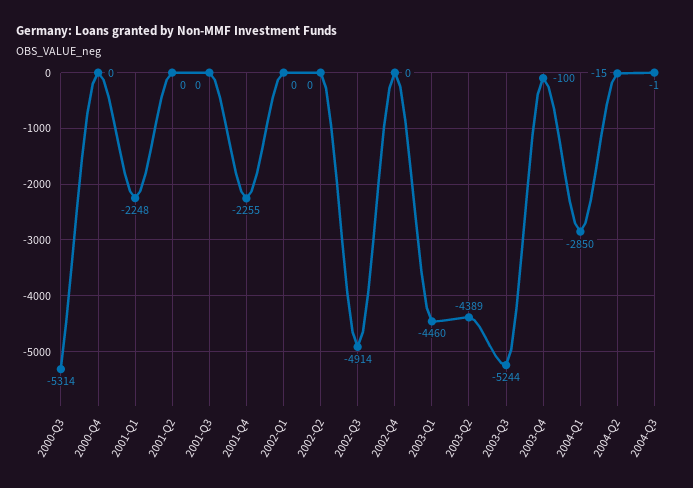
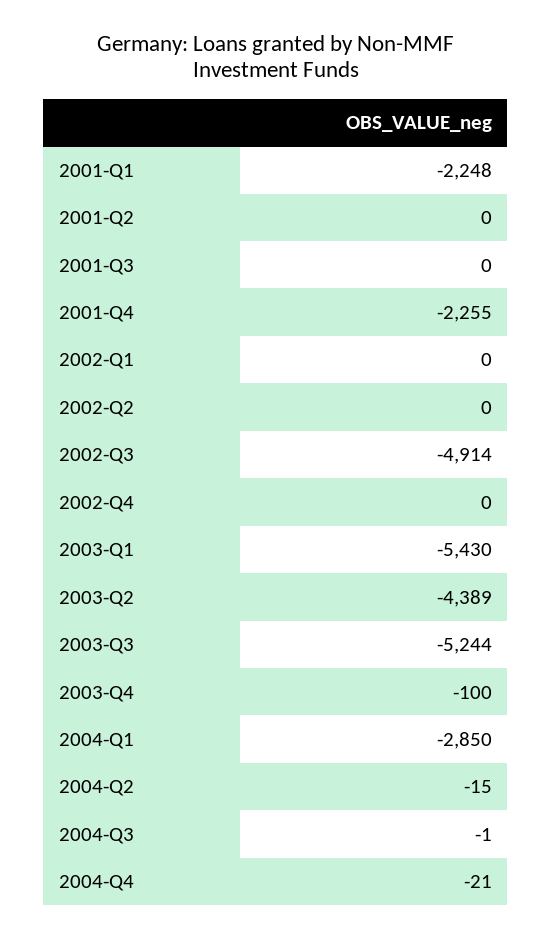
2000-Q3: -5314 -> none
2000-Q4: 0 -> none
2003-Q1: -4460 -> -5430
2004-Q4: none -> -21

